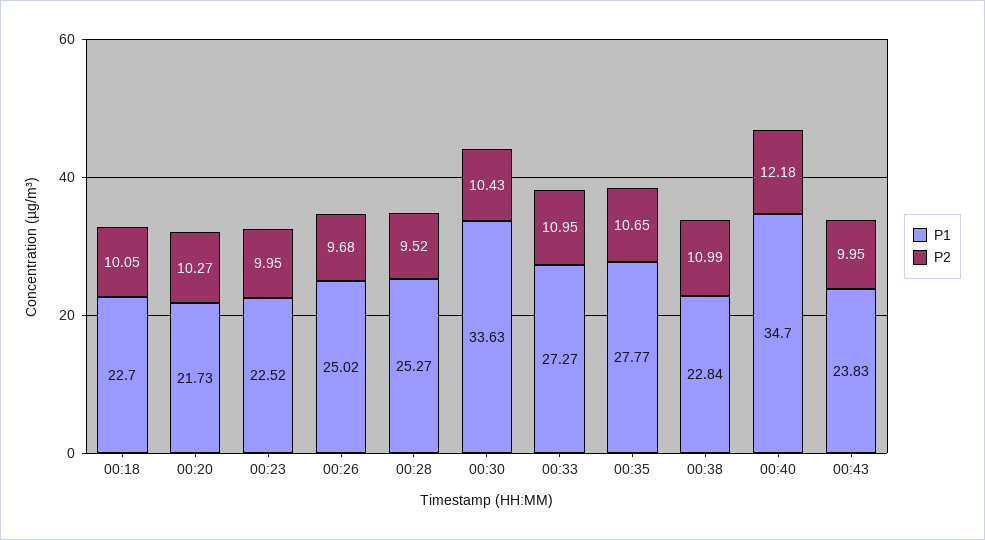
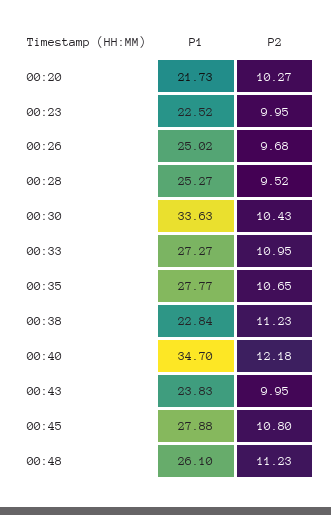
P1, 00:18: 22.7 -> none
P2, 00:18: 10.05 -> none
P2, 00:38: 10.99 -> 11.23
P1, 00:45: none -> 27.88
P2, 00:45: none -> 10.8
P1, 00:48: none -> 26.1
P2, 00:48: none -> 11.23

